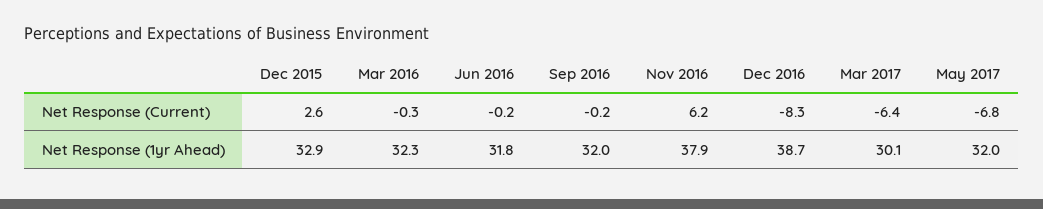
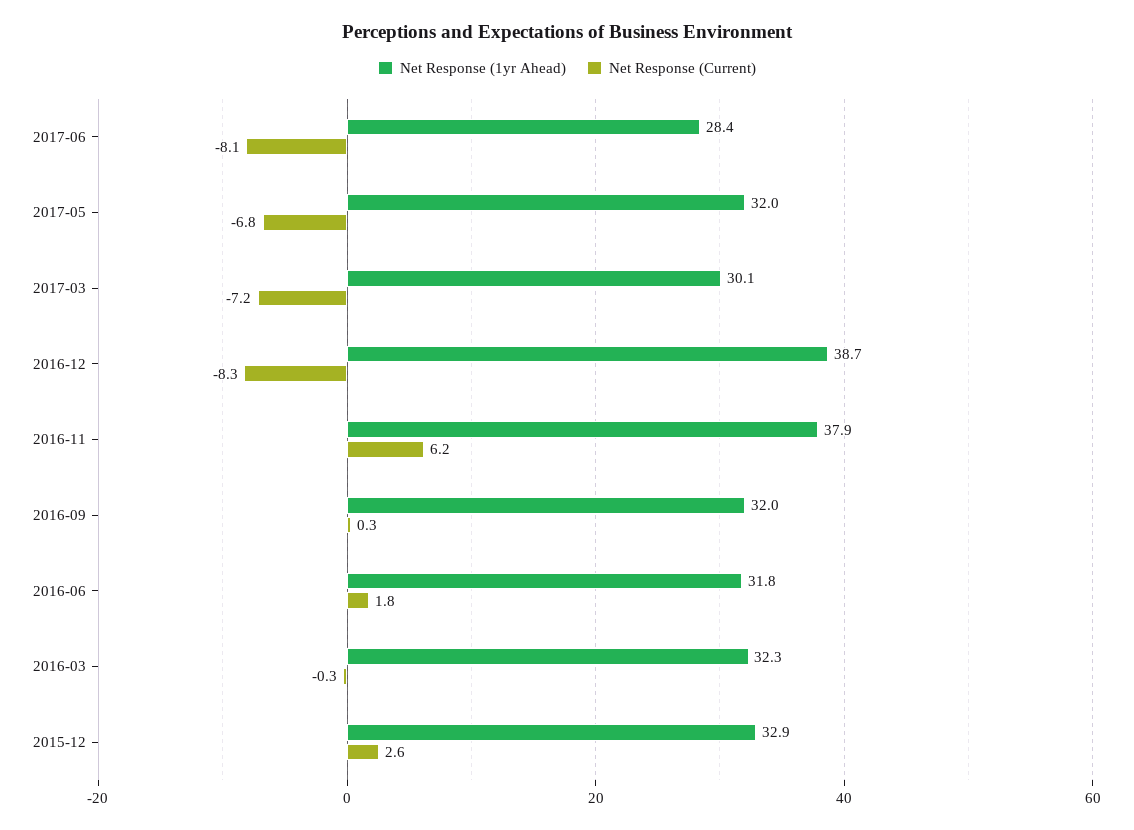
Net Response (Current), Jun 2016: -0.2 -> 1.8
Net Response (Current), Sep 2016: -0.2 -> 0.3
Net Response (Current), Mar 2017: -6.4 -> -7.2
Net Response (1yr Ahead), 2017-06: none -> 28.4
Net Response (Current), 2017-06: none -> -8.1

